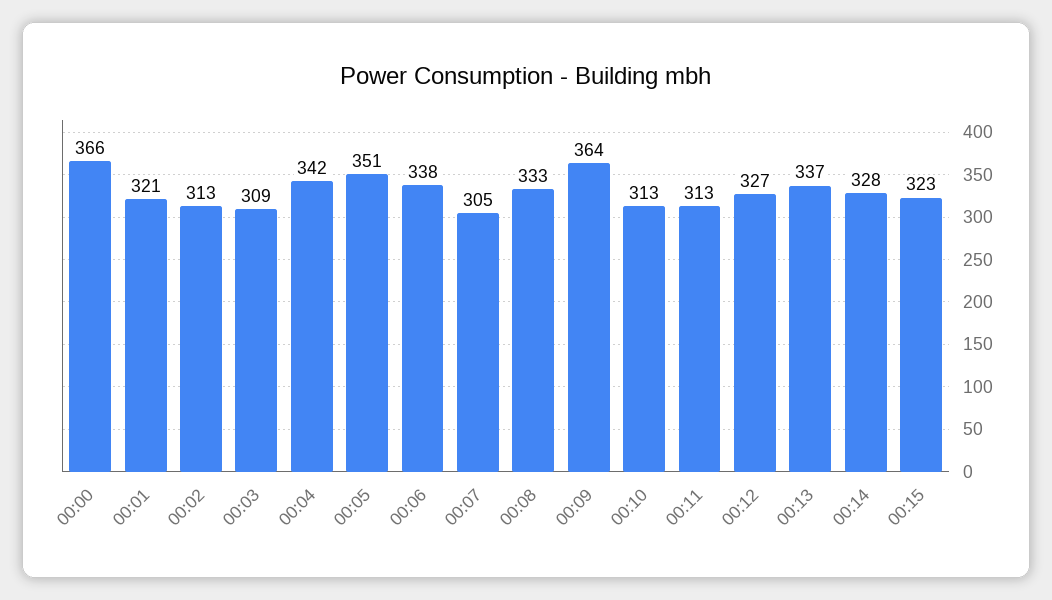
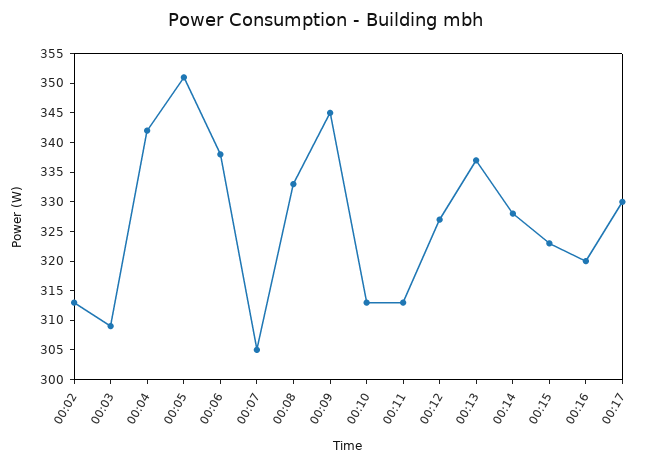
00:00: 366 -> none
00:01: 321 -> none
00:09: 364 -> 345
00:16: none -> 320
00:17: none -> 330

